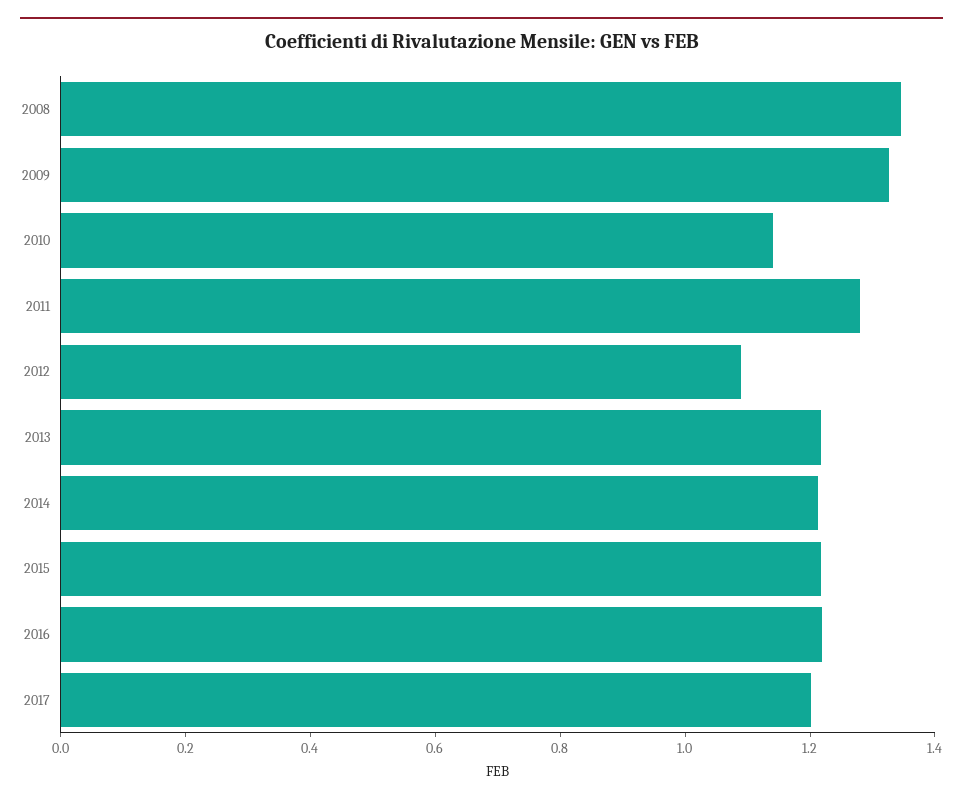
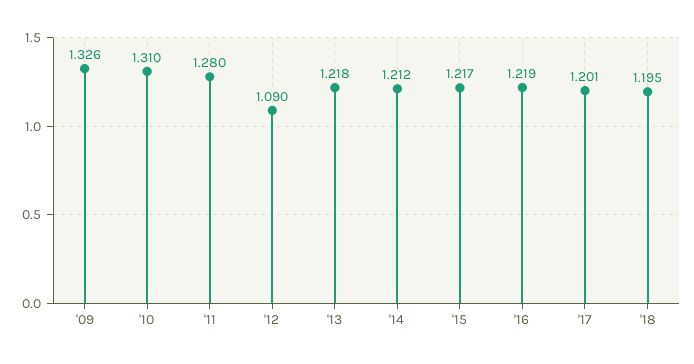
2008: 1.35 -> none
2010: 1.15 -> 1.31
'18: none -> 1.195

